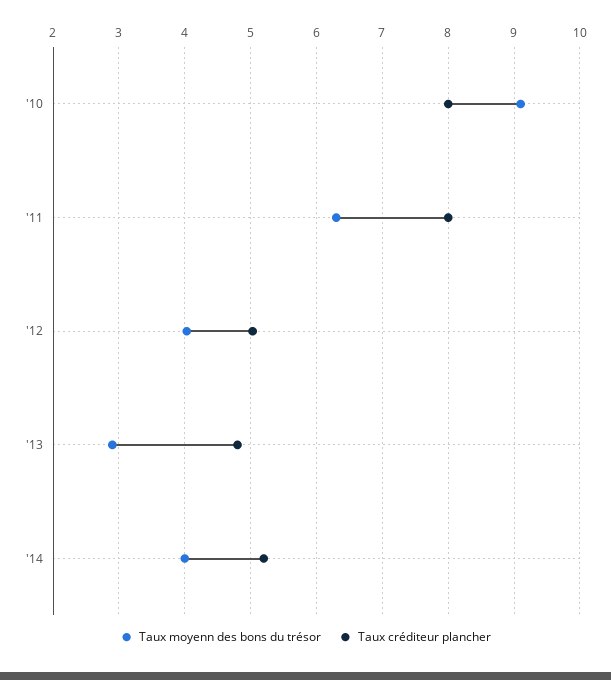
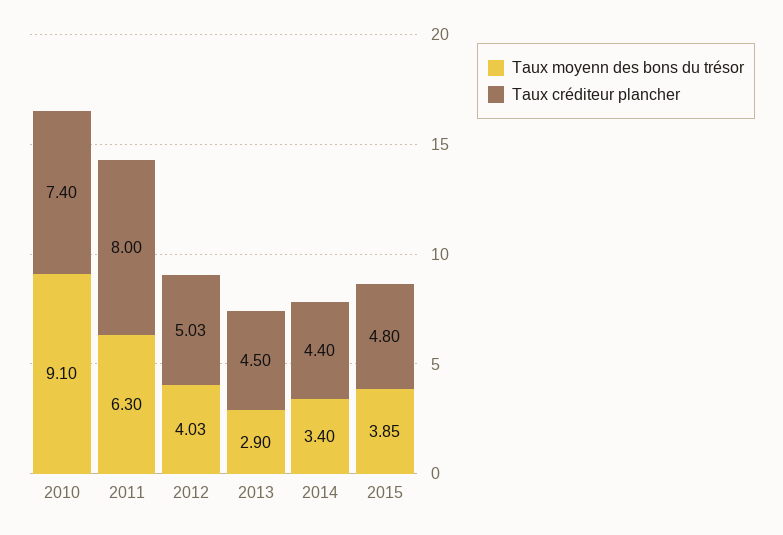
Taux créditeur plancher, '10: 8 -> 7.4
Taux créditeur plancher, '13: 4.8 -> 4.5
Taux moyenn des bons du trésor, '14: 4 -> 3.4
Taux créditeur plancher, '14: 5.2 -> 4.4
Taux moyenn des bons du trésor, 2015: none -> 3.85
Taux créditeur plancher, 2015: none -> 4.8

